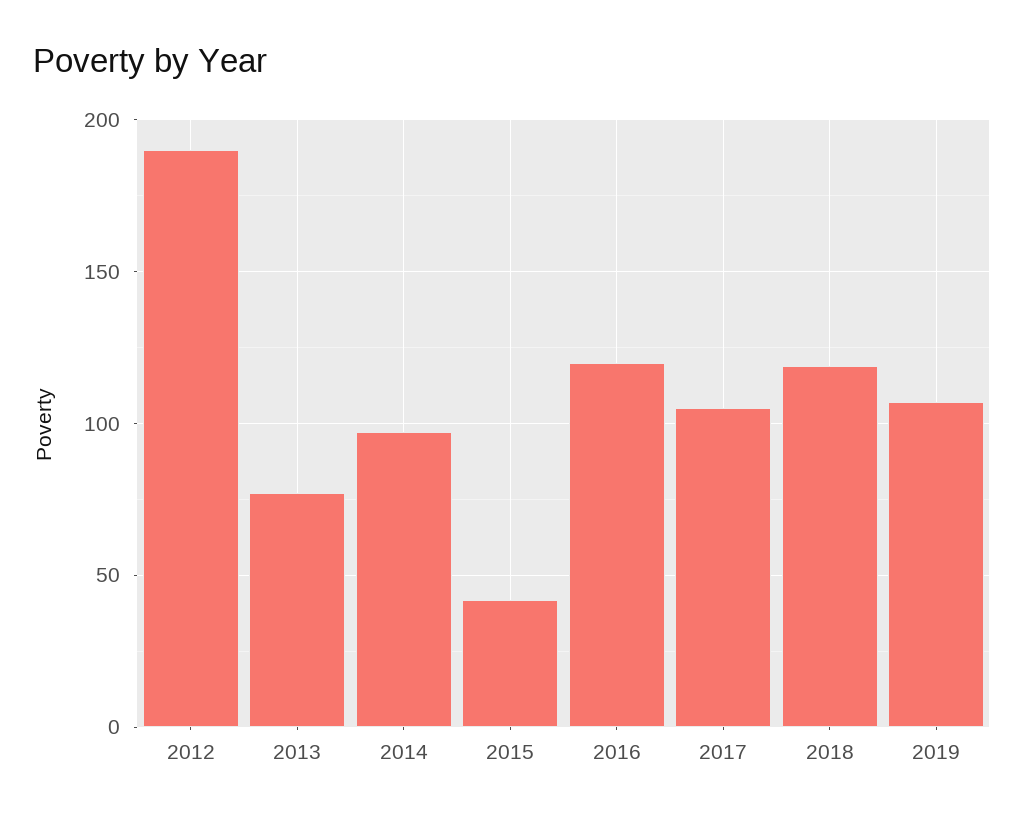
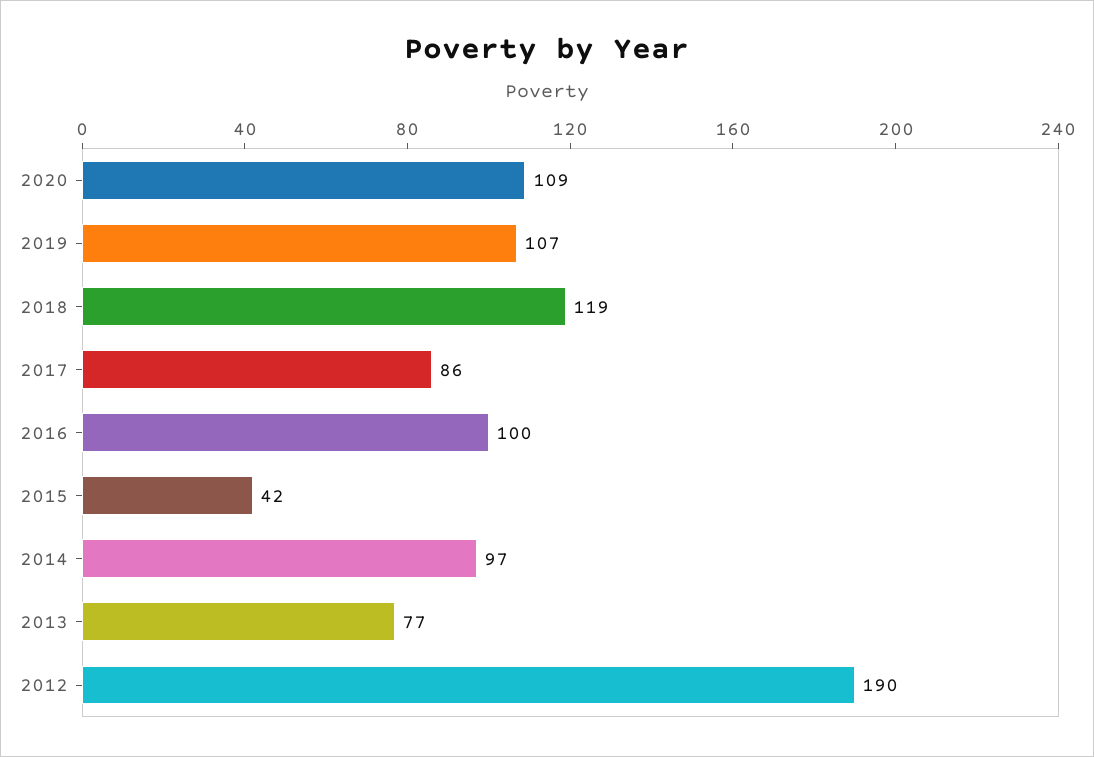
2016: 120 -> 100
2017: 105 -> 86
2020: none -> 109

